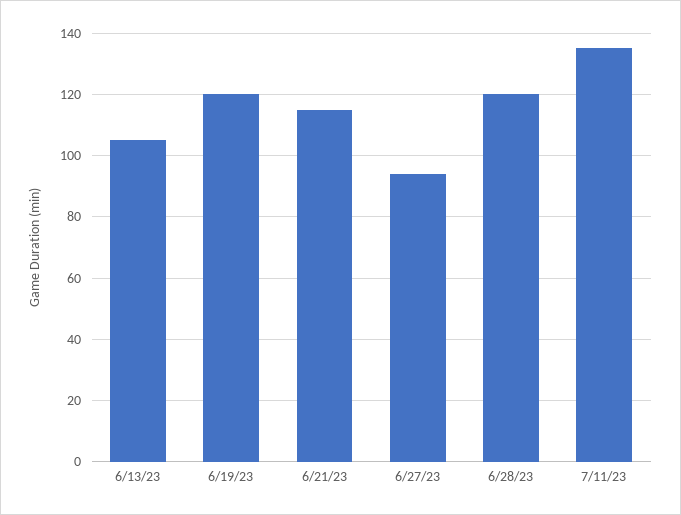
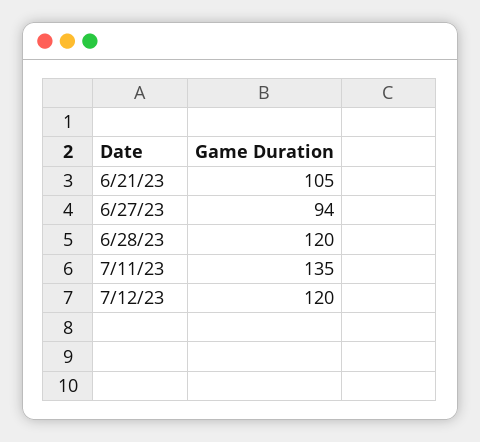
6/13/23: 105 -> none
6/19/23: 120 -> none
6/21/23: 115 -> 105
7/12/23: none -> 120

